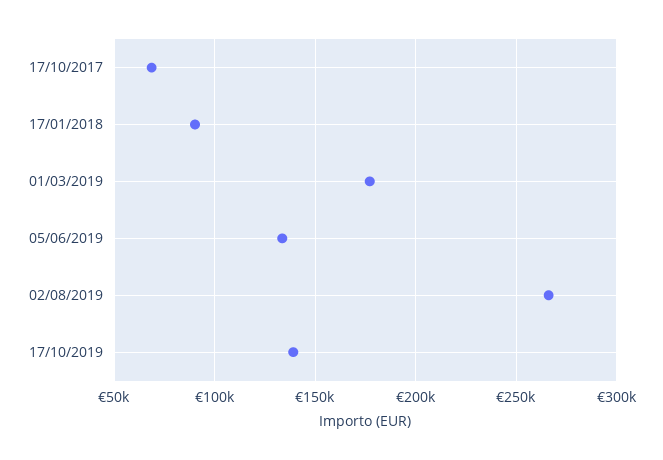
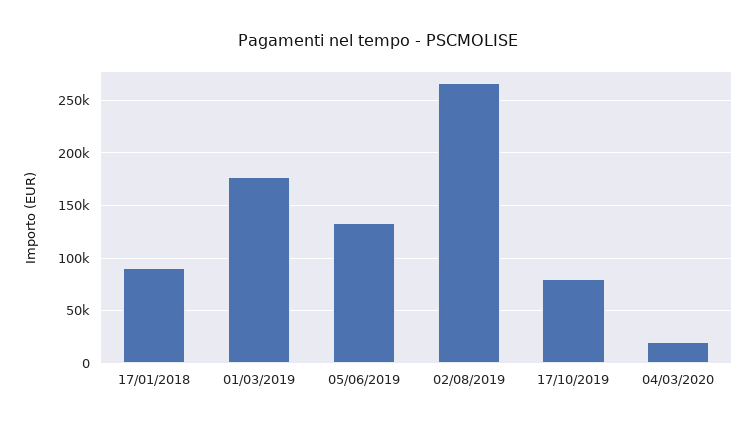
17/10/2017: 70000 -> none
17/10/2019: 140000 -> 80000
04/03/2020: none -> 20000

